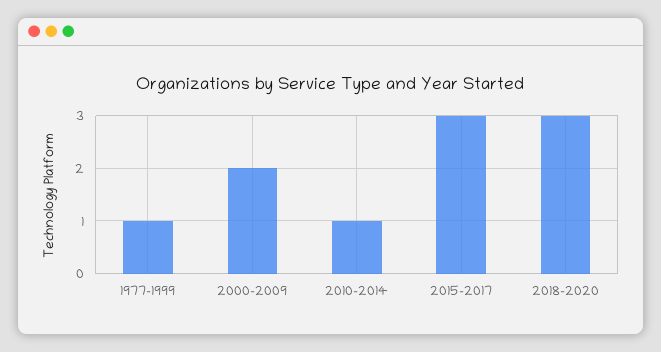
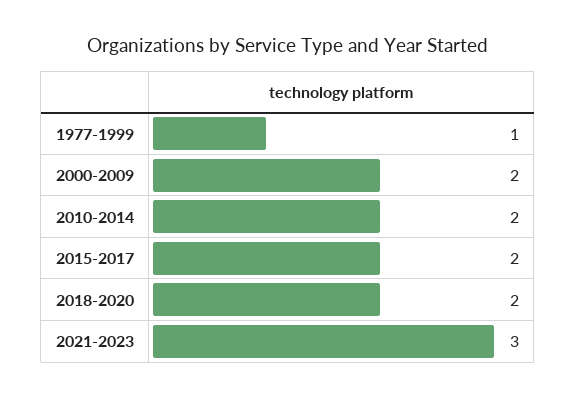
2010-2014: 1 -> 2
2015-2017: 3 -> 2
2018-2020: 3 -> 2
2021-2023: none -> 3

